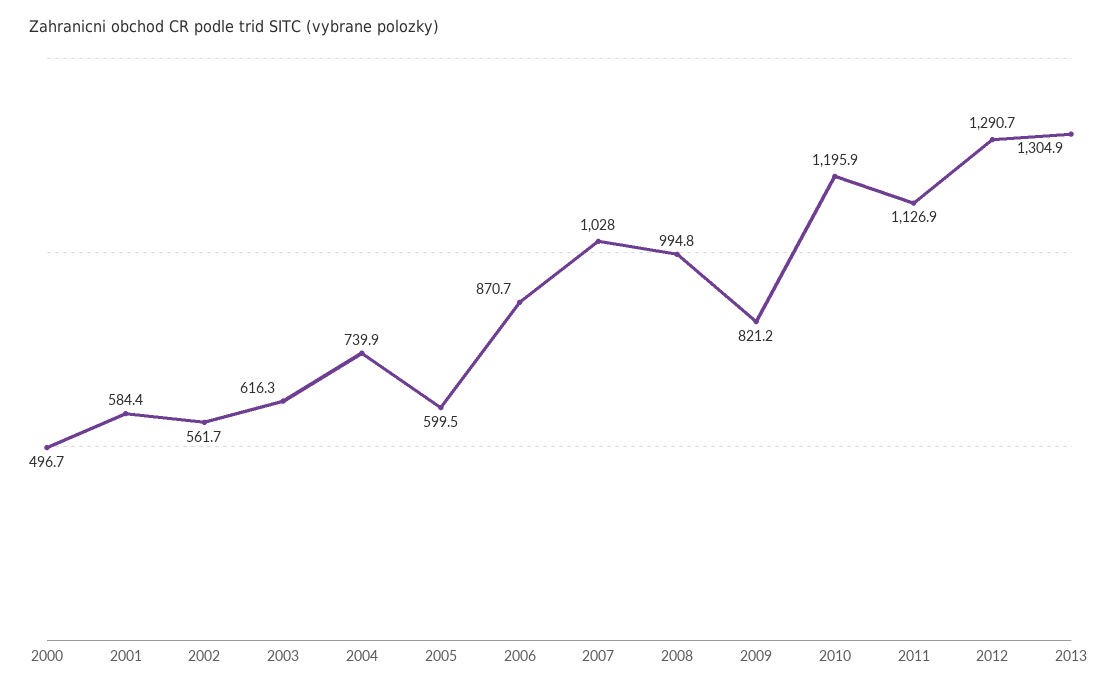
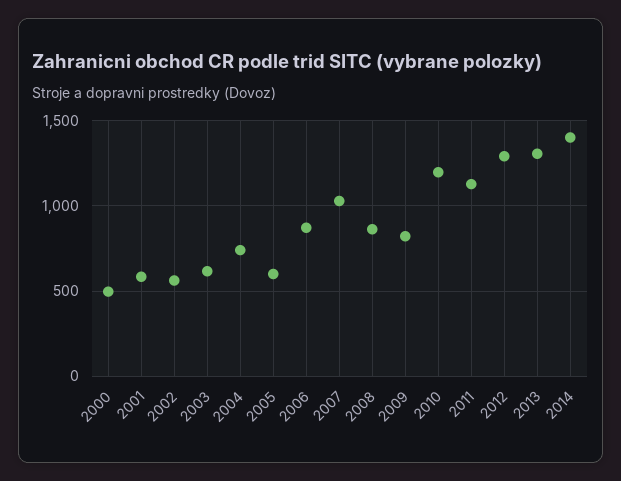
2008: 994.8 -> 850
2014: none -> 1400

